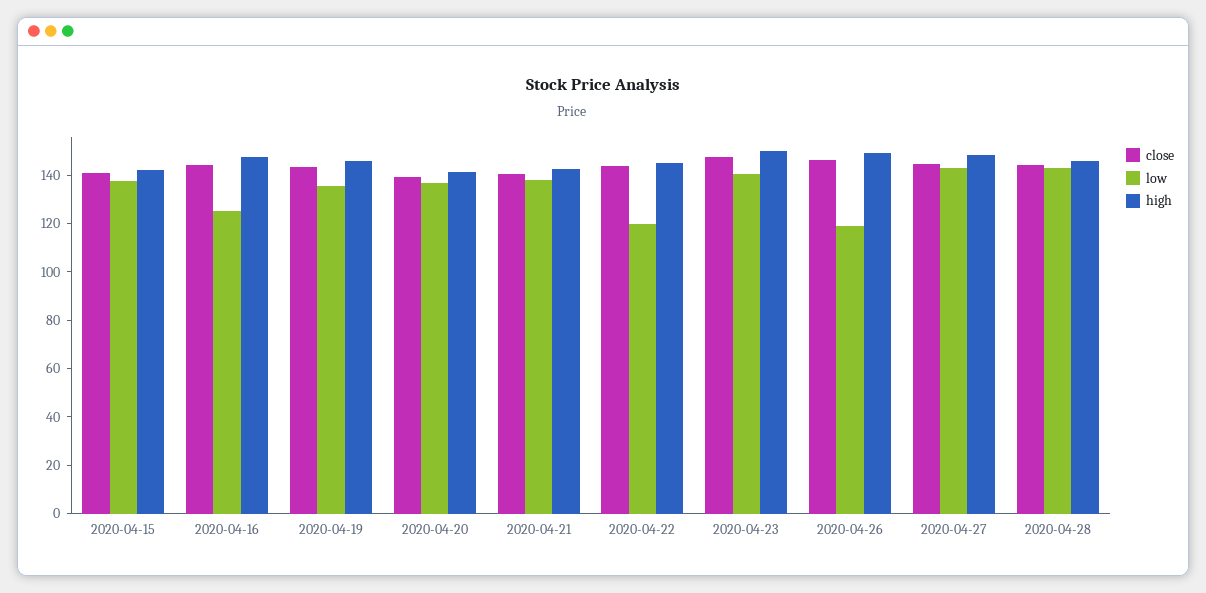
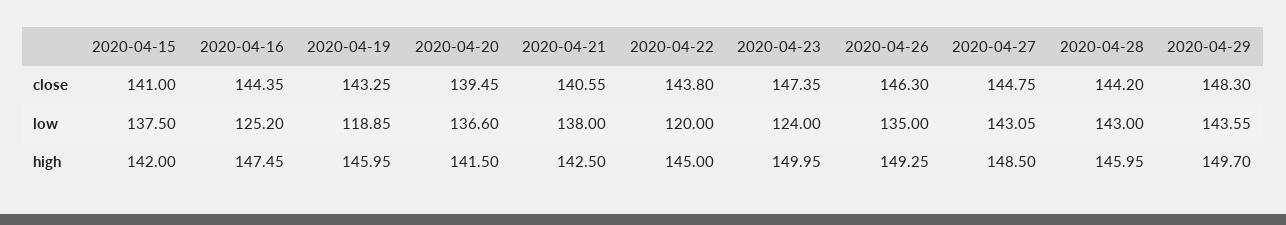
low, 2020-04-19: 135 -> 118.85
low, 2020-04-23: 140 -> 124
low, 2020-04-26: 120 -> 135
close, 2020-04-29: none -> 148.3
low, 2020-04-29: none -> 143.55
high, 2020-04-29: none -> 149.7

